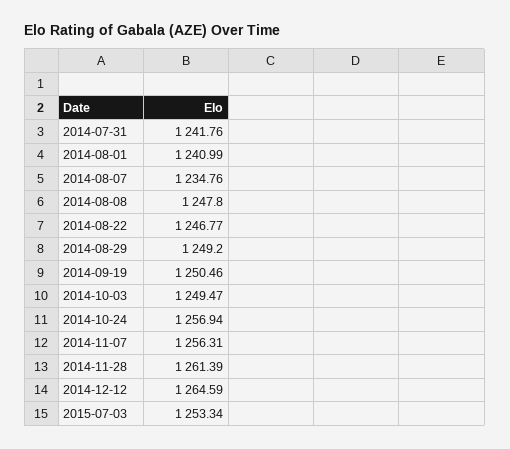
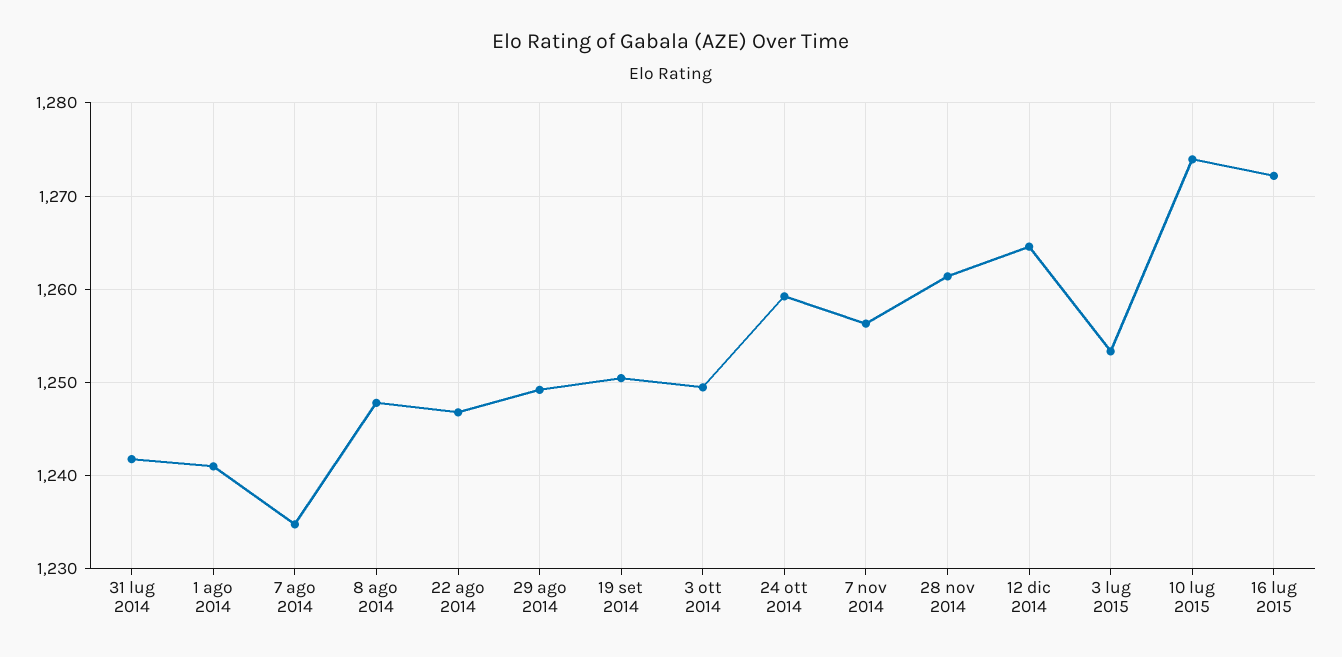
2014-10-24: 1256.94 -> 1259
10 lug 2015: none -> 1274
16 lug 2015: none -> 1272

